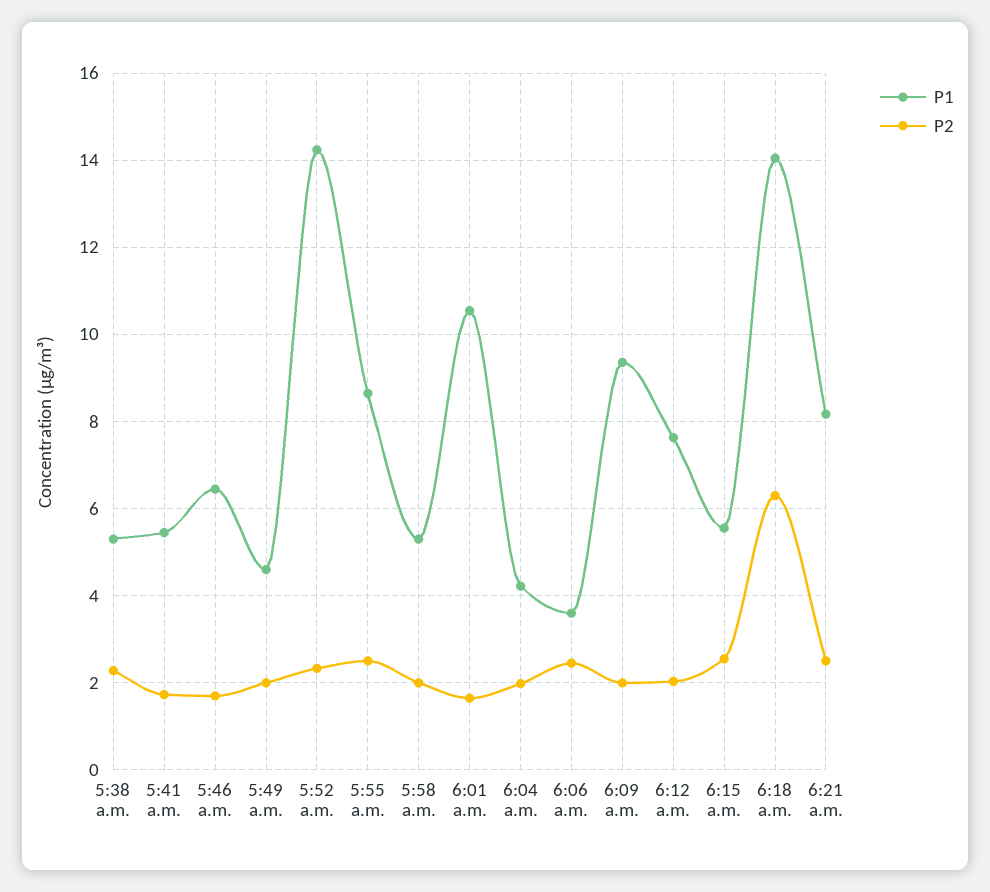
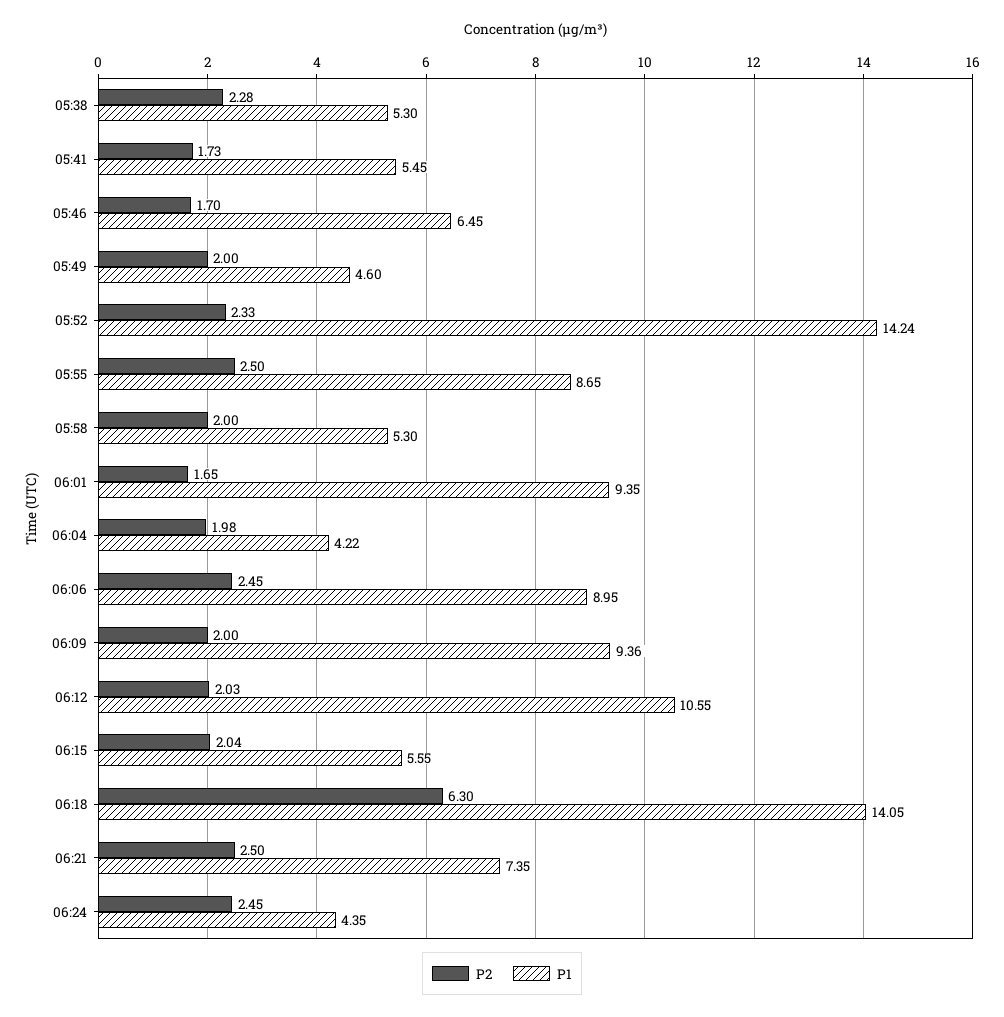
P1, 6:01 a.m.: 10.6 -> 9.35
P1, 6:06 a.m.: 3.6 -> 8.95
P1, 6:12 a.m.: 7.6 -> 10.55
P2, 6:15 a.m.: 2.6 -> 2.04
P1, 6:21 a.m.: 8.2 -> 7.35
P2, 06:24: none -> 2.45
P1, 06:24: none -> 4.35

